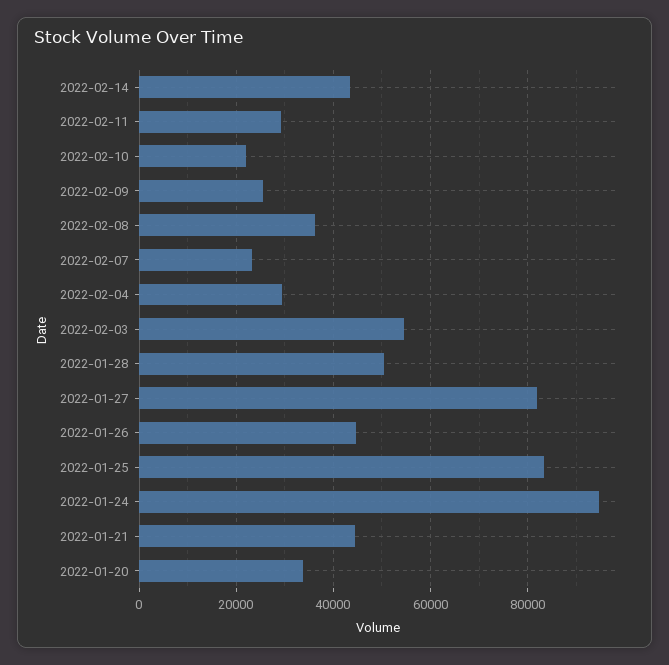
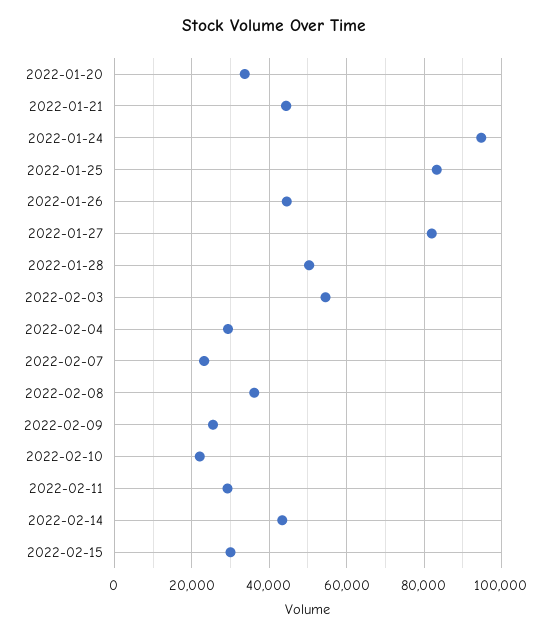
2022-02-15: none -> 30000

